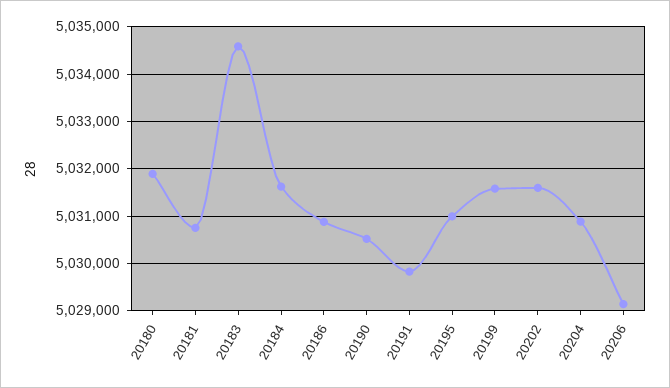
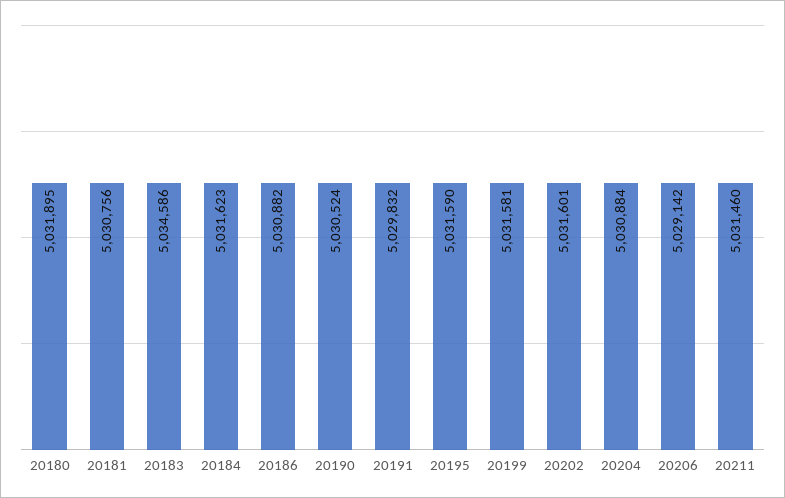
20195: 5031000 -> 5031590
20211: none -> 5031460

